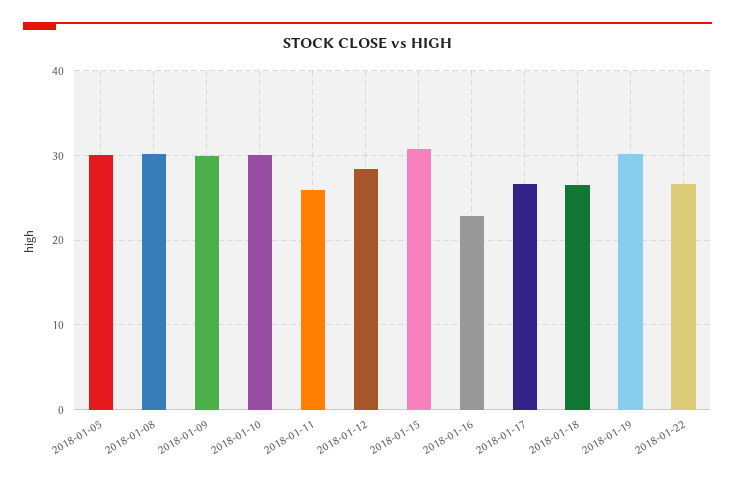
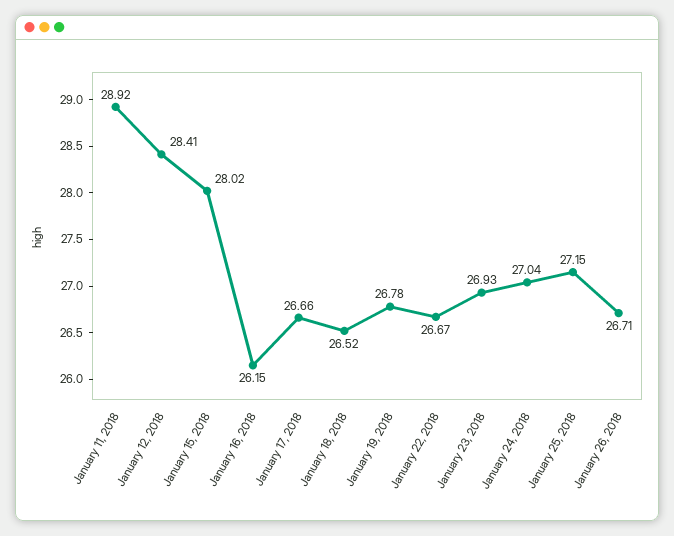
2018-01-05: 30 -> none
2018-01-08: 30 -> none
2018-01-09: 30 -> none
2018-01-10: 30 -> none
2018-01-11: 26 -> 28.92
2018-01-15: 31 -> 28.02
2018-01-16: 23 -> 26.15
2018-01-19: 30 -> 26.78
January 23, 2018: none -> 26.93
January 24, 2018: none -> 27.04
January 25, 2018: none -> 27.15
January 26, 2018: none -> 26.71

